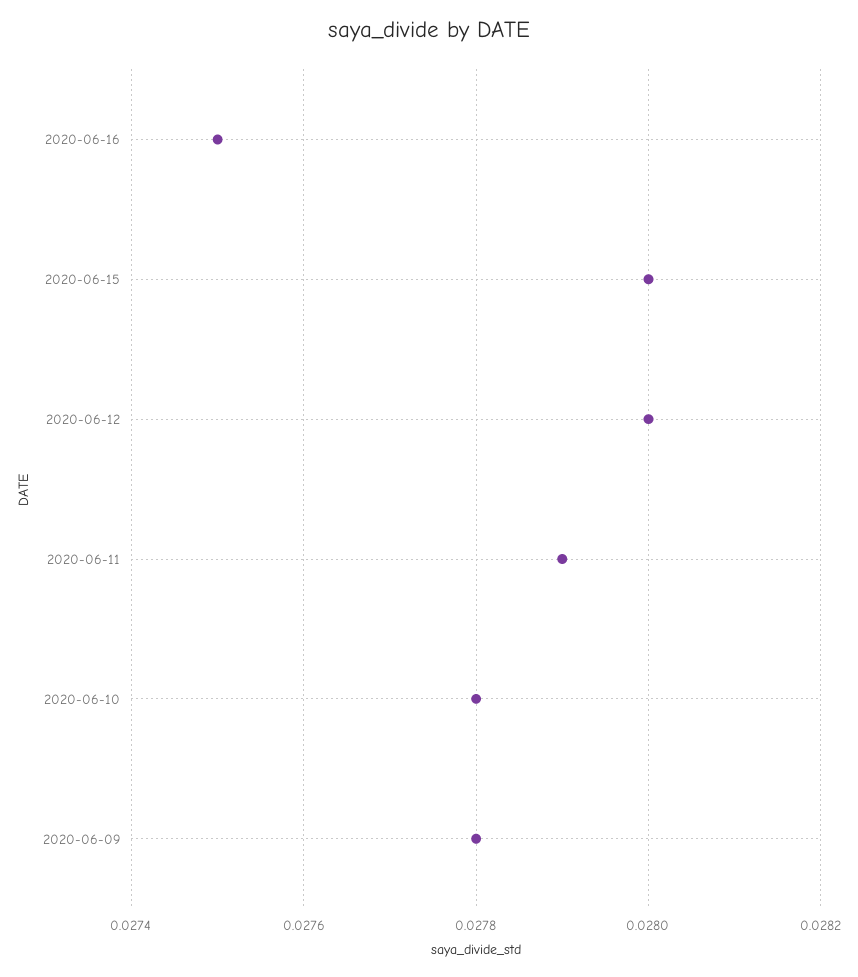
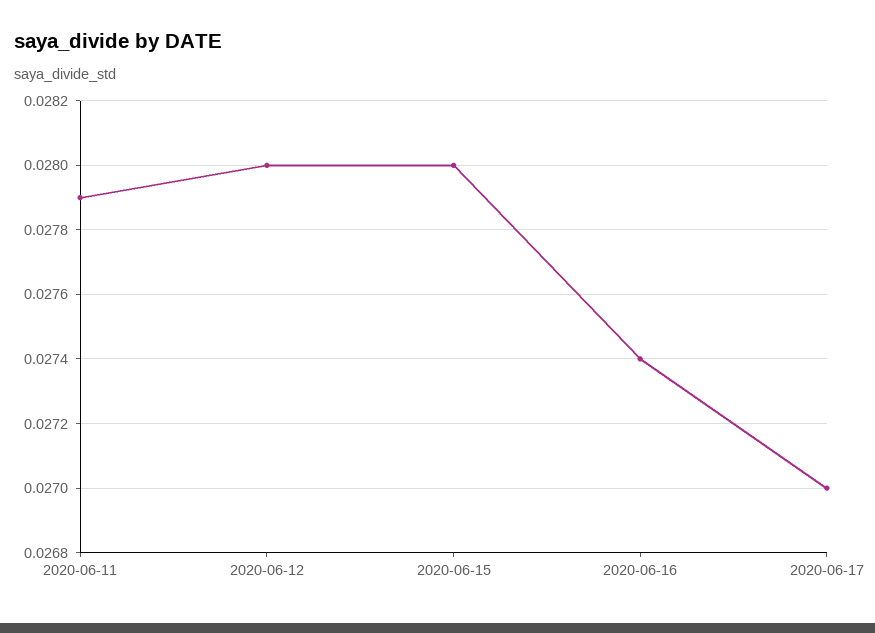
2020-06-16: 0.0275 -> 0.0274
2020-06-10: 0.0278 -> none
2020-06-09: 0.0278 -> none
2020-06-17: none -> 0.027

